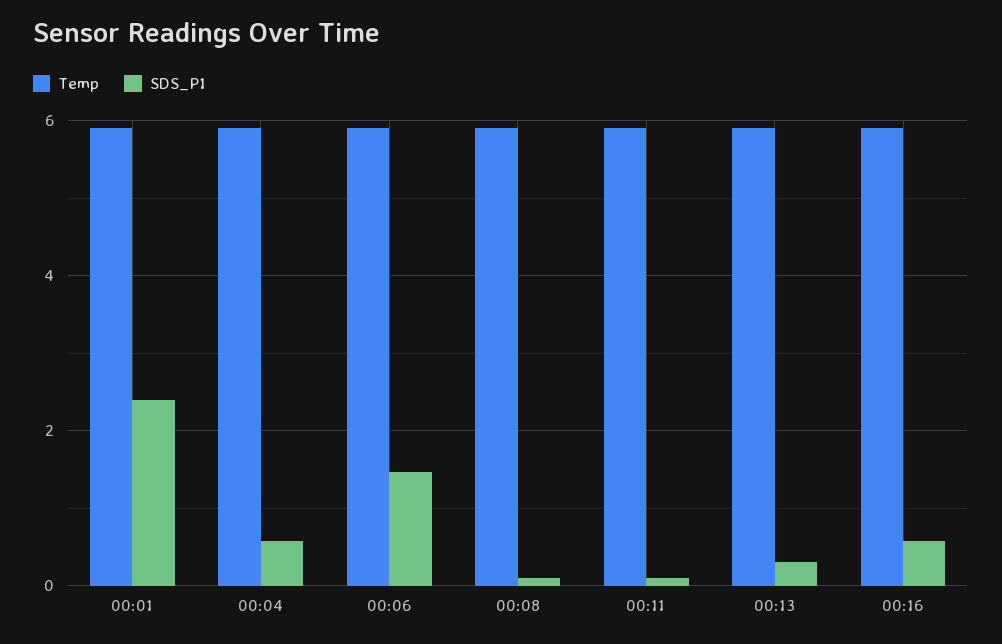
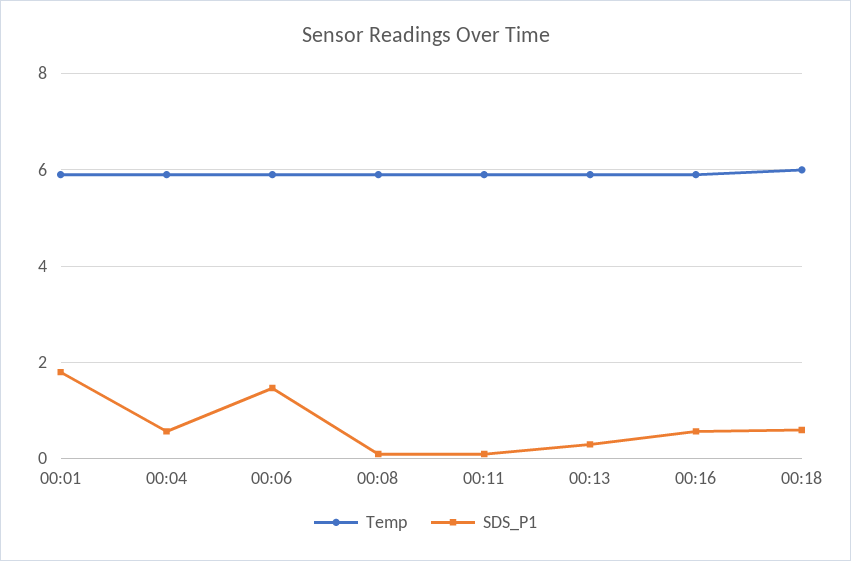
SDS_P1, 00:01: 2.4 -> 1.8
Temp, 00:18: none -> 6
SDS_P1, 00:18: none -> 0.6

